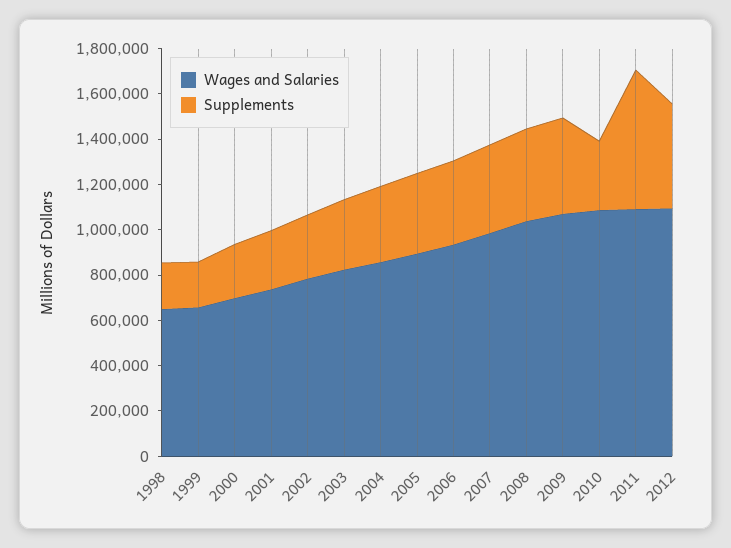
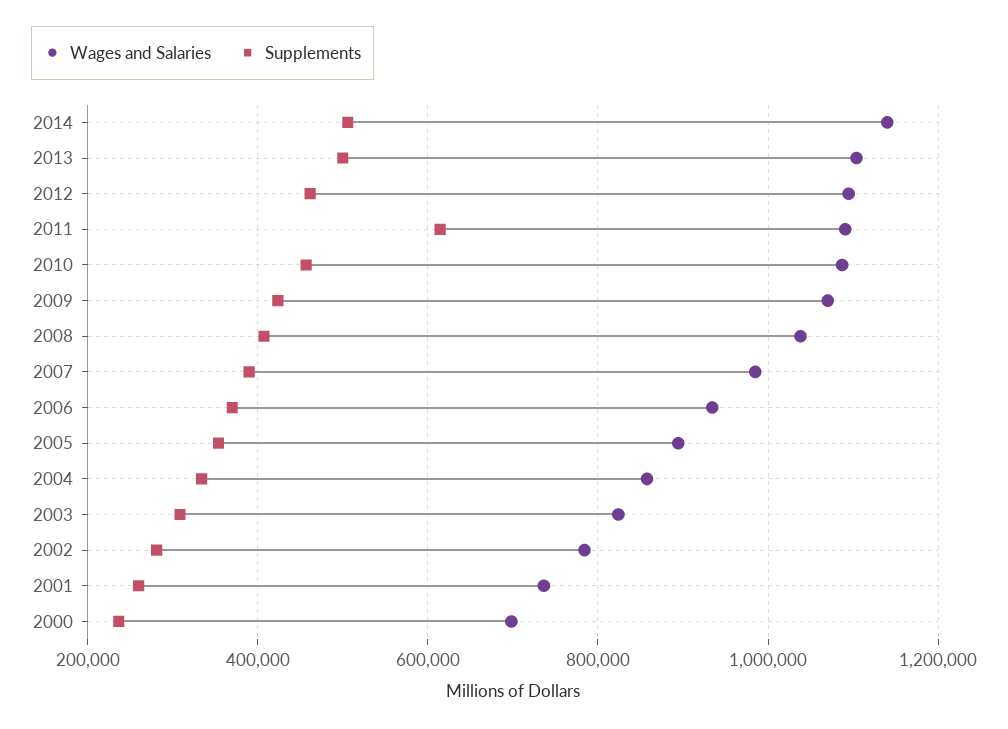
Wages and Salaries, 1998: 650000 -> none
Supplements, 1998: 200000 -> none
Wages and Salaries, 1999: 650000 -> none
Supplements, 1999: 200000 -> none
Supplements, 2010: 300000 -> 460000
Wages and Salaries, 2014: none -> 1140000
Supplements, 2014: none -> 500000
Wages and Salaries, 2013: none -> 1100000
Supplements, 2013: none -> 500000

